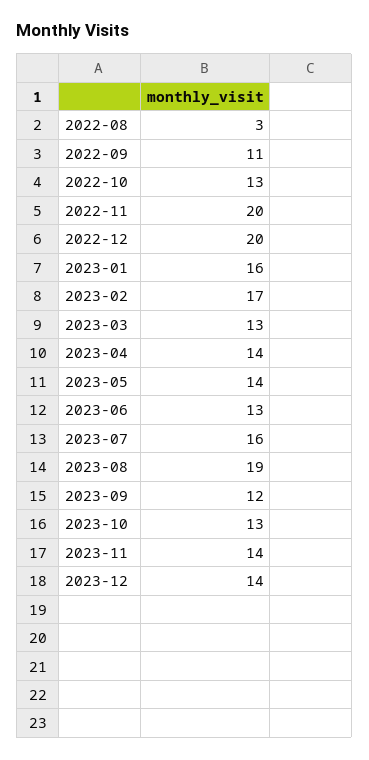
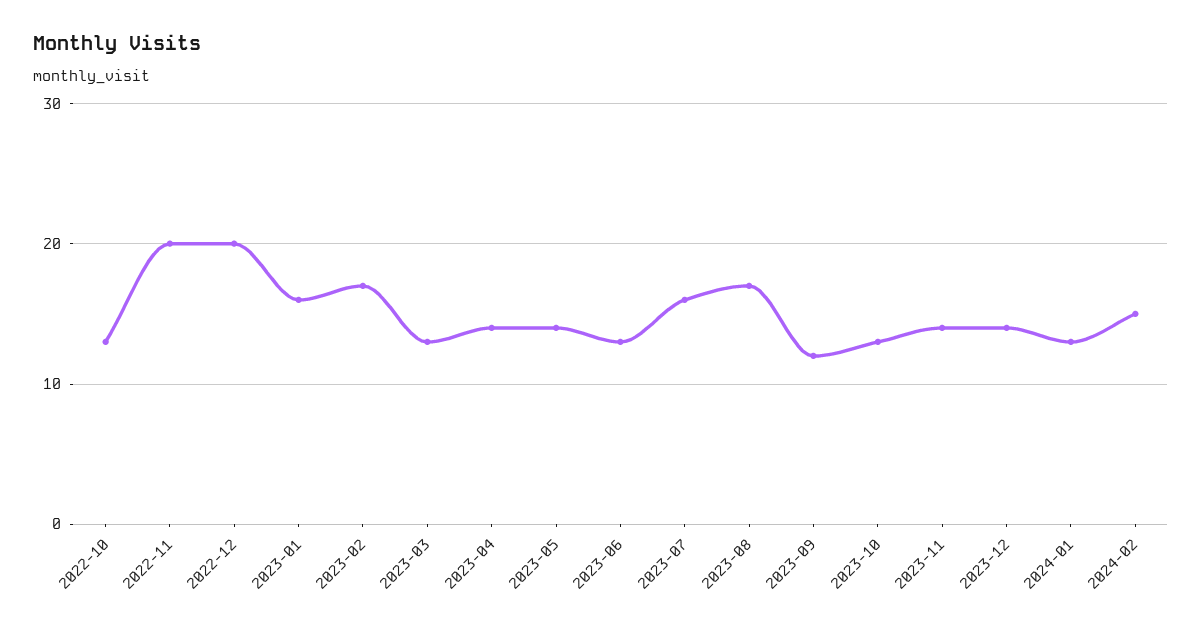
2022-08: 3 -> none
2022-09: 11 -> none
2023-08: 19 -> 17
2024-01: none -> 13
2024-02: none -> 15

